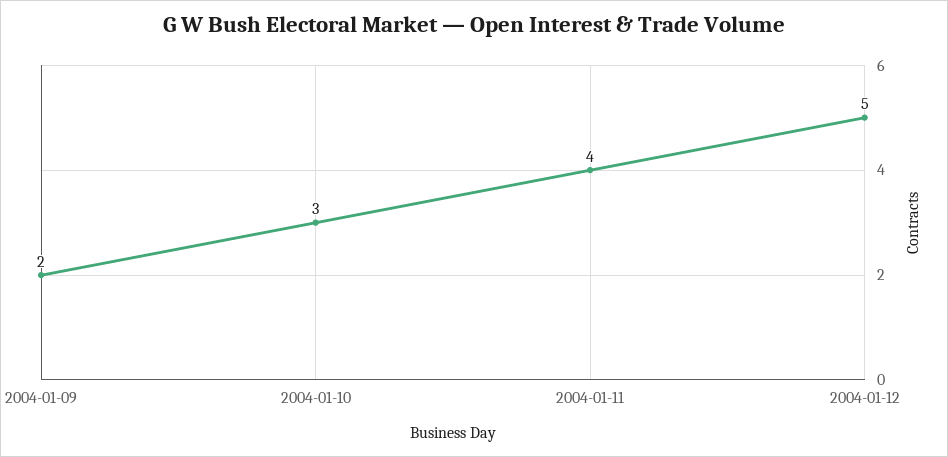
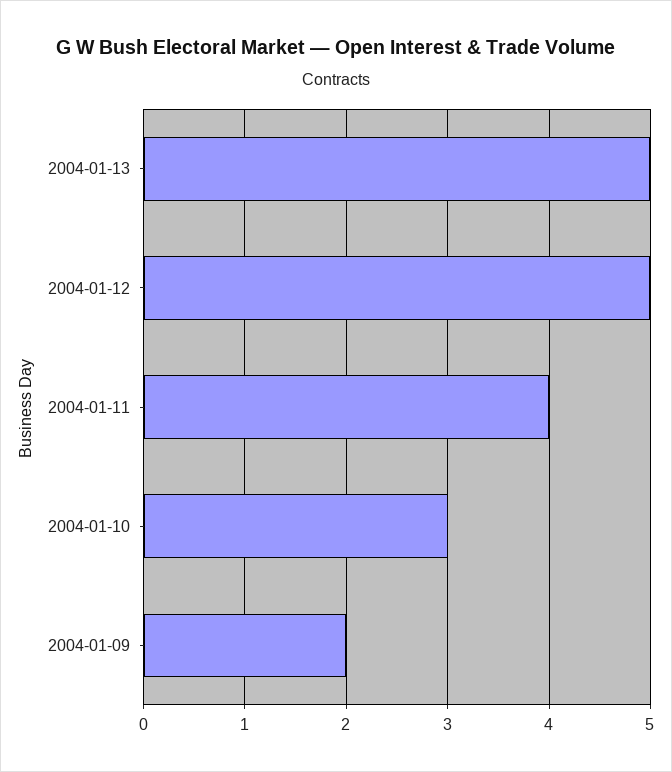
2004-01-13: none -> 5

